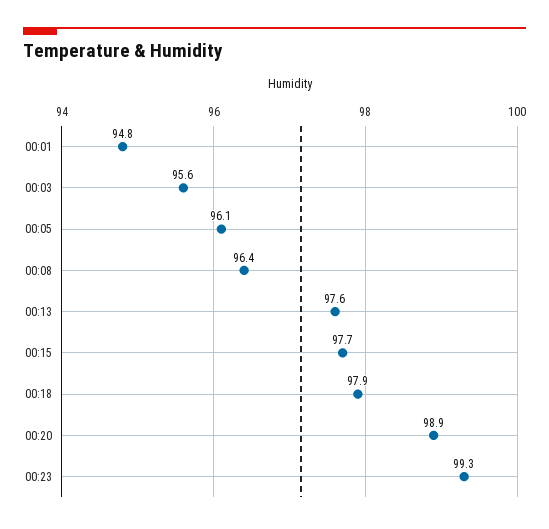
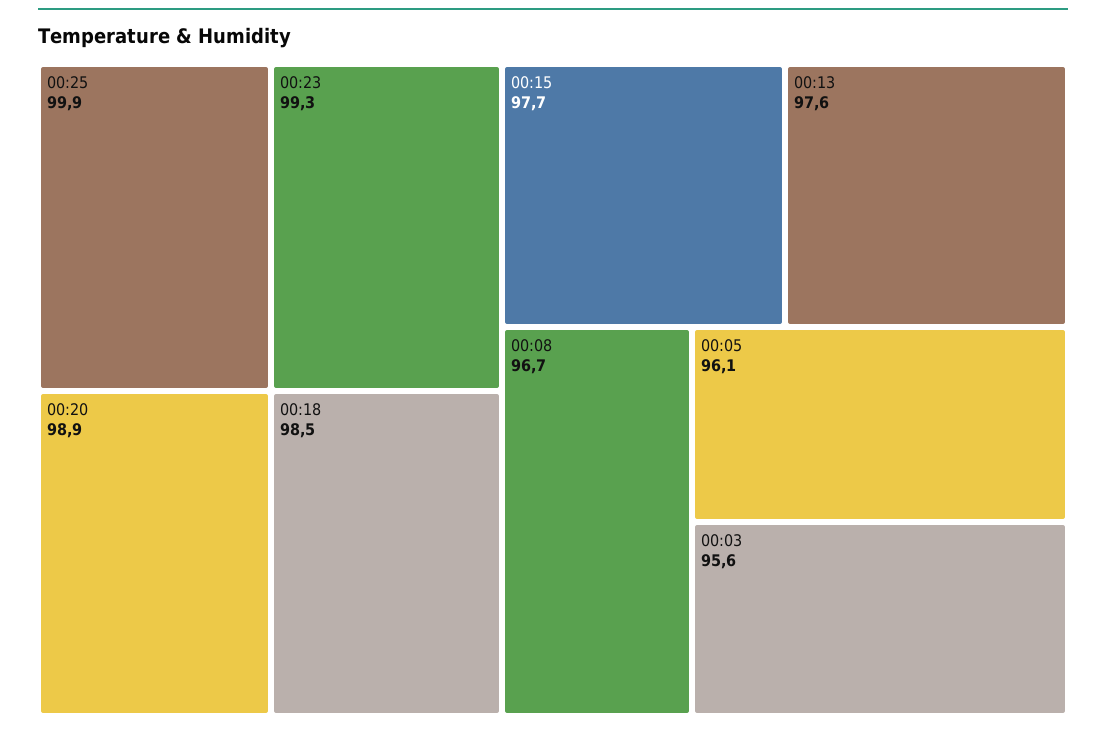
00:01: 94.8 -> none
00:08: 96.4 -> 96.7
00:18: 97.9 -> 98.5
00:25: none -> 99.9

